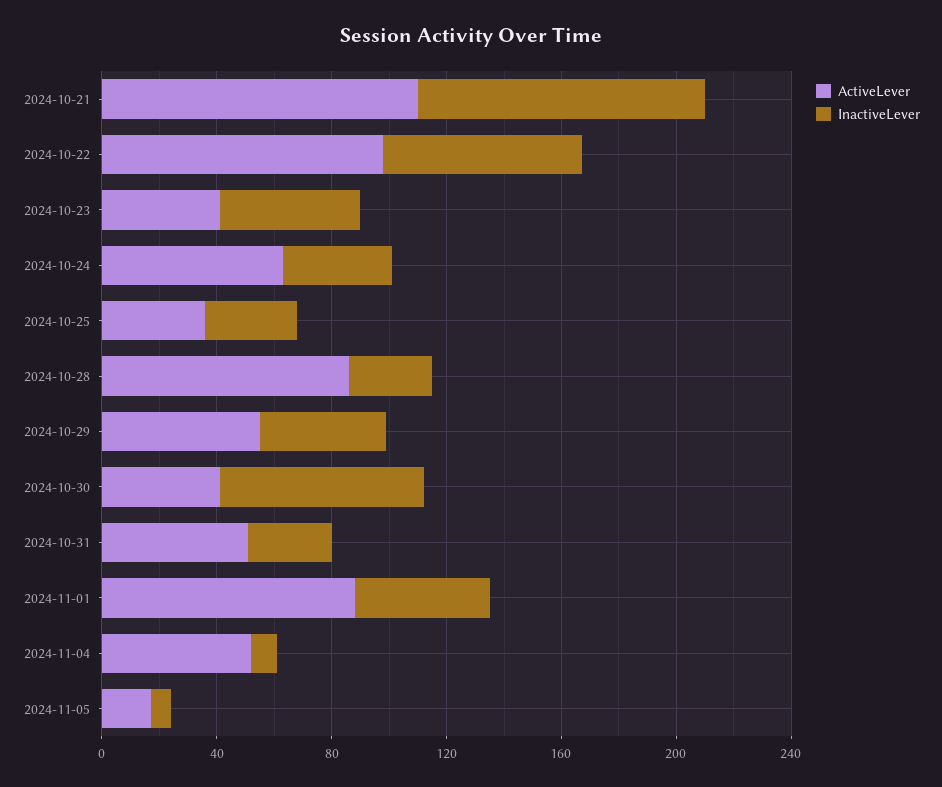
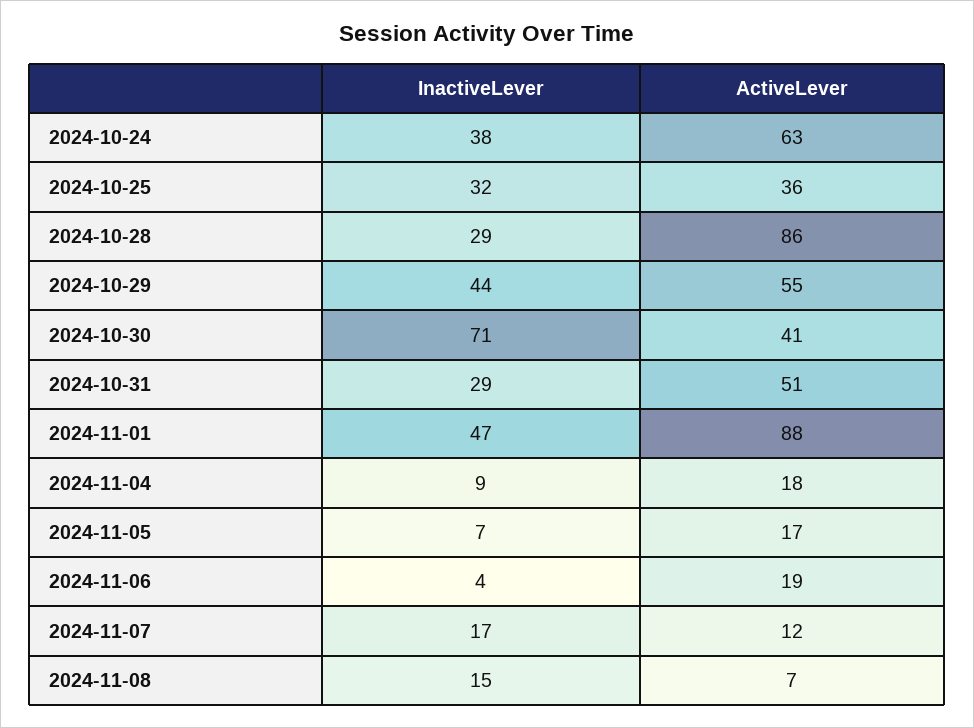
ActiveLever, 2024-10-21: 110 -> none
InactiveLever, 2024-10-21: 100 -> none
ActiveLever, 2024-10-22: 100 -> none
InactiveLever, 2024-10-22: 70 -> none
ActiveLever, 2024-10-23: 40 -> none
InactiveLever, 2024-10-23: 50 -> none
ActiveLever, 2024-11-04: 50 -> 18
InactiveLever, 2024-11-06: none -> 4
ActiveLever, 2024-11-06: none -> 19
InactiveLever, 2024-11-07: none -> 17
ActiveLever, 2024-11-07: none -> 12
InactiveLever, 2024-11-08: none -> 15
ActiveLever, 2024-11-08: none -> 7

